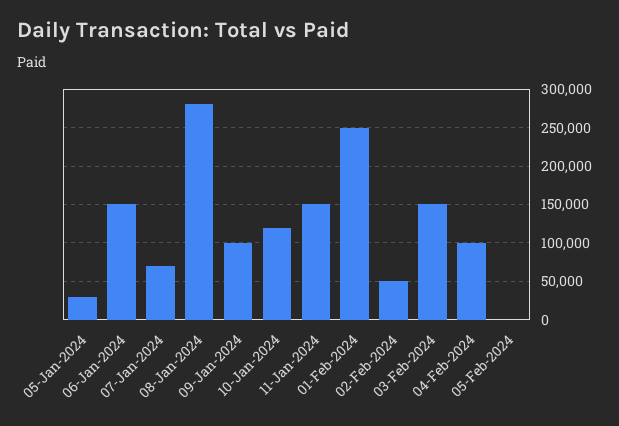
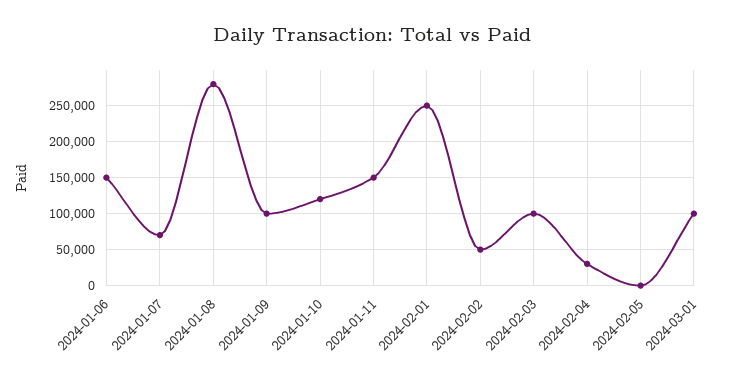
05-Jan-2024: 30000 -> none
03-Feb-2024: 150000 -> 100000
04-Feb-2024: 100000 -> 30000
2024-03-01: none -> 100000

